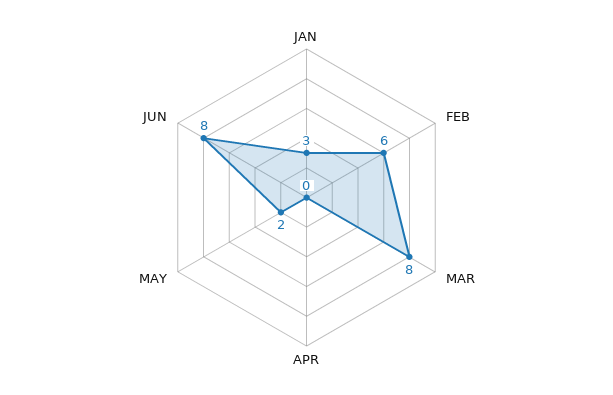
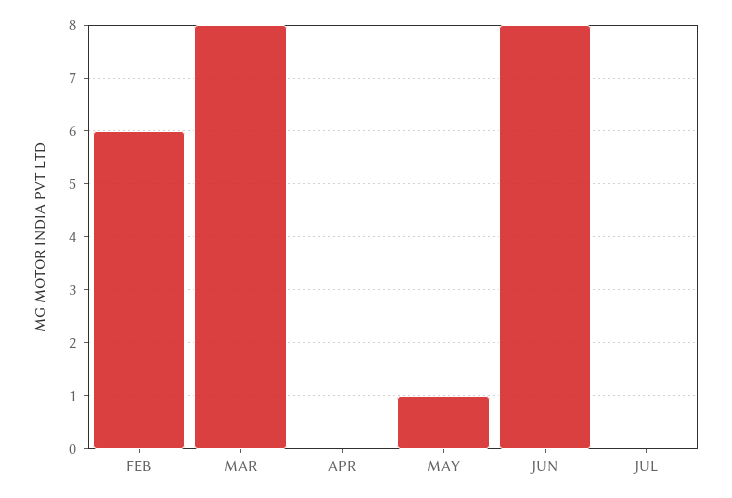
JAN: 3 -> none
MAY: 2 -> 1
JUL: none -> 0

